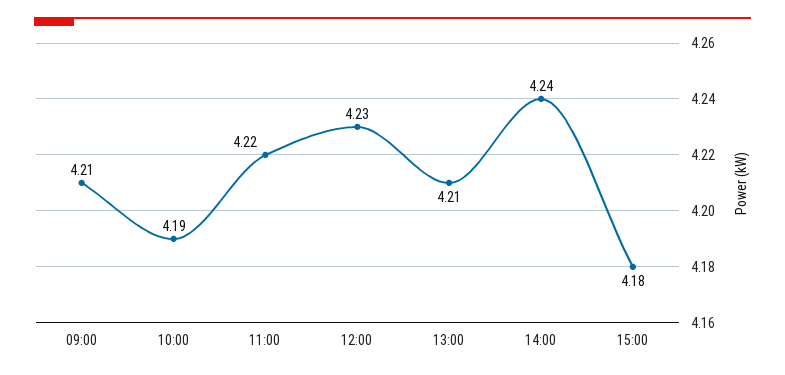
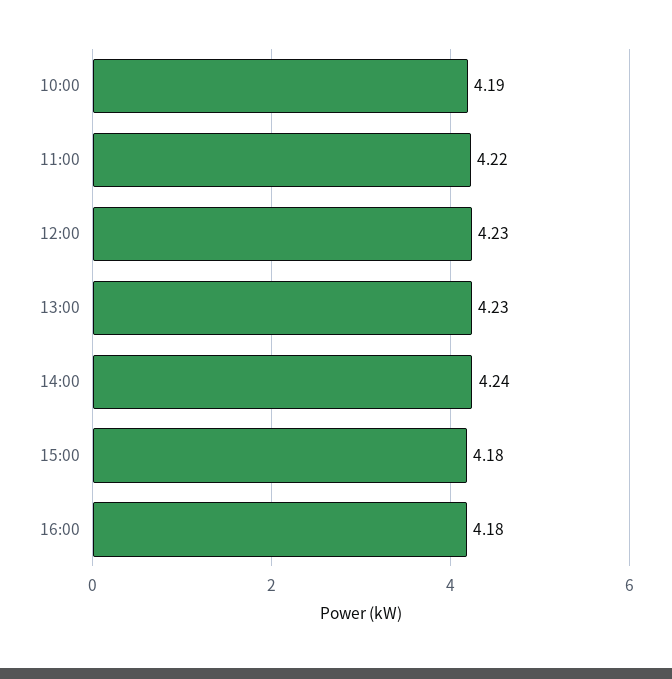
09:00: 4.21 -> none
13:00: 4.21 -> 4.23
16:00: none -> 4.18

